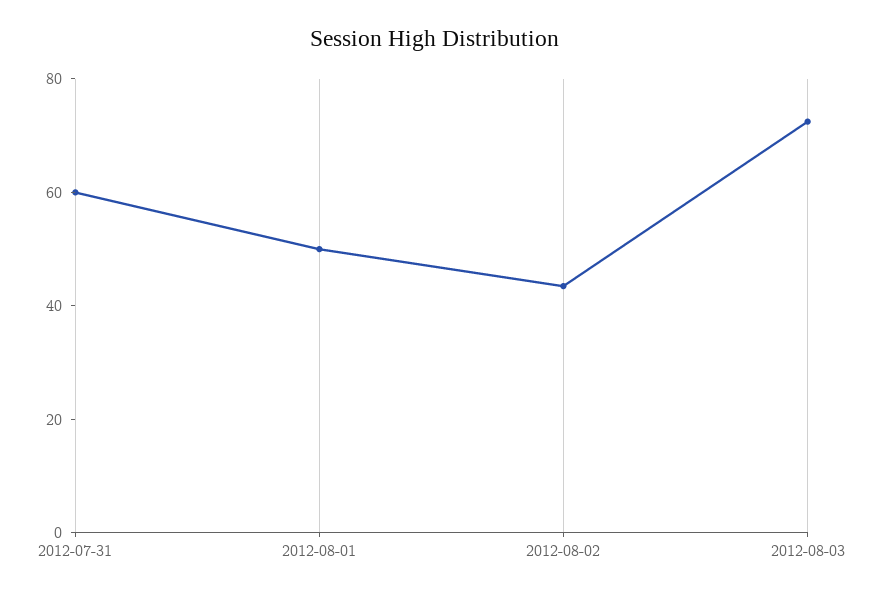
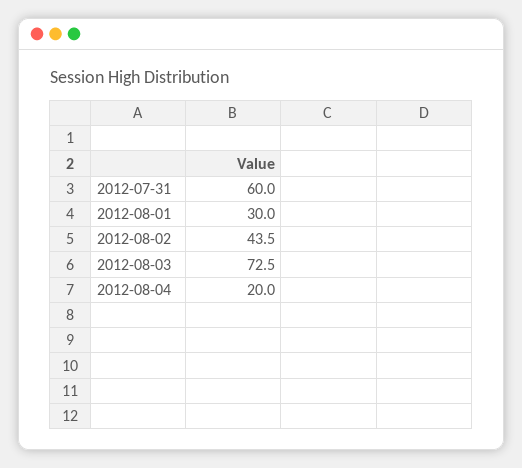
2012-08-01: 50 -> 30
2012-08-04: none -> 20

